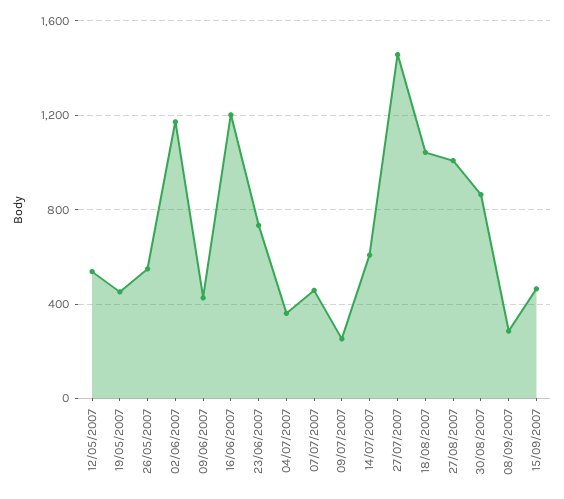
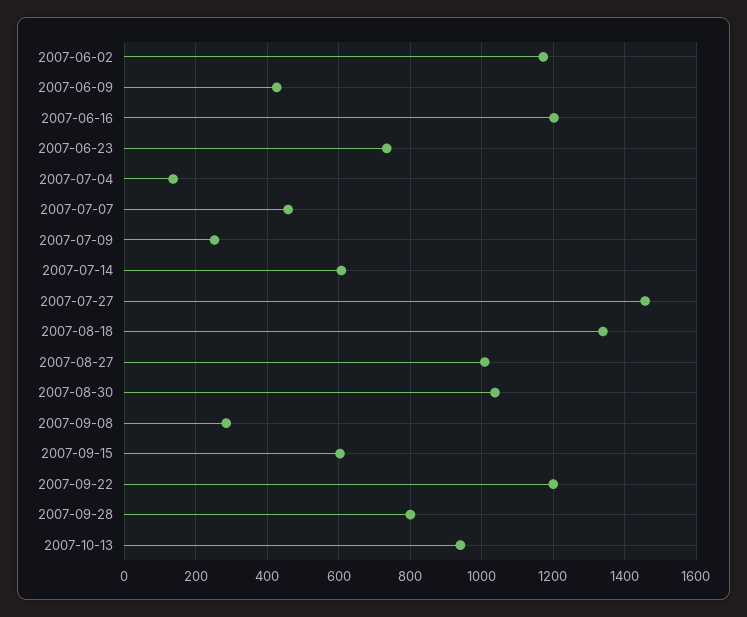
12/05/2007: 550 -> none
19/05/2007: 450 -> none
26/05/2007: 550 -> none
04/07/2007: 350 -> 140
18/08/2007: 1050 -> 1340
30/08/2007: 850 -> 1040
15/09/2007: 450 -> 600
2007-09-22: none -> 1200
2007-09-28: none -> 800
2007-10-13: none -> 940

